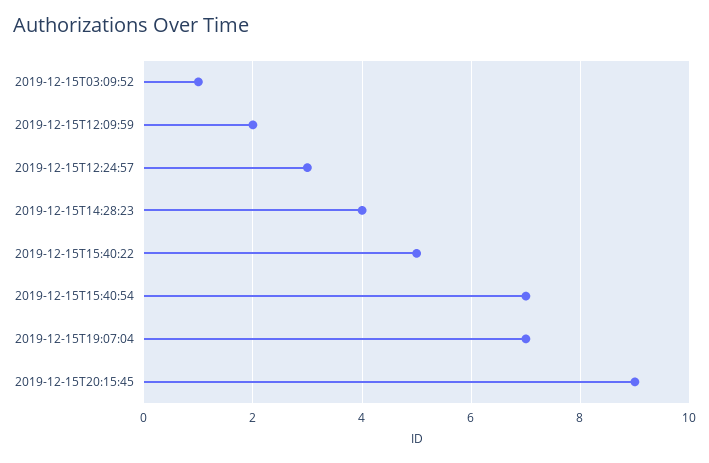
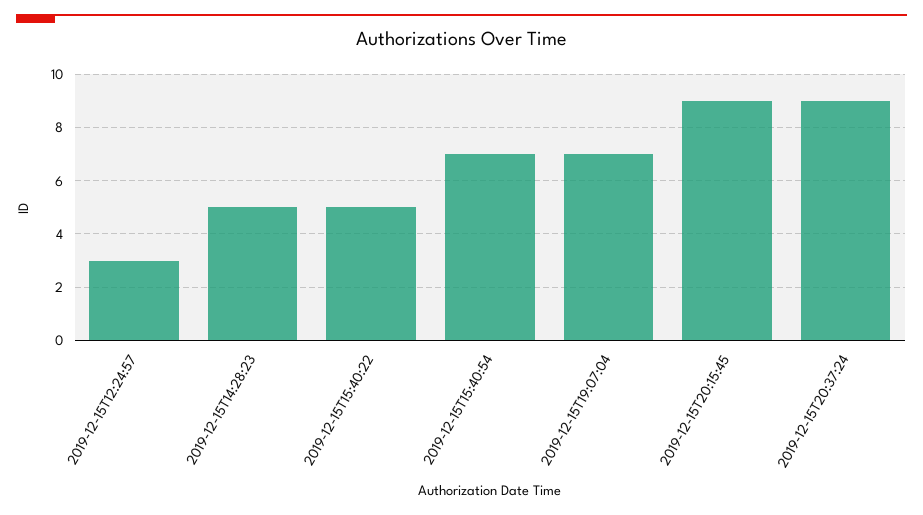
2019-12-15T03:09:52: 1 -> none
2019-12-15T12:09:59: 2 -> none
2019-12-15T14:28:23: 4 -> 5
2019-12-15T20:37:24: none -> 9

